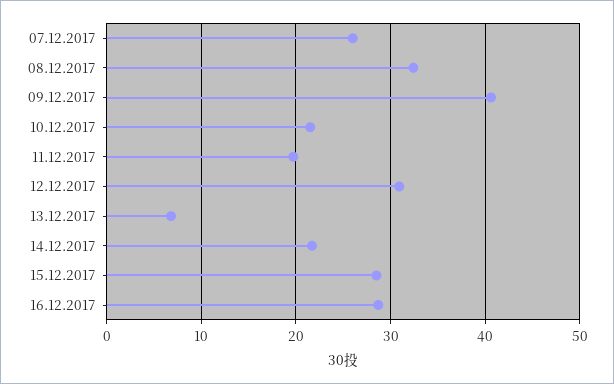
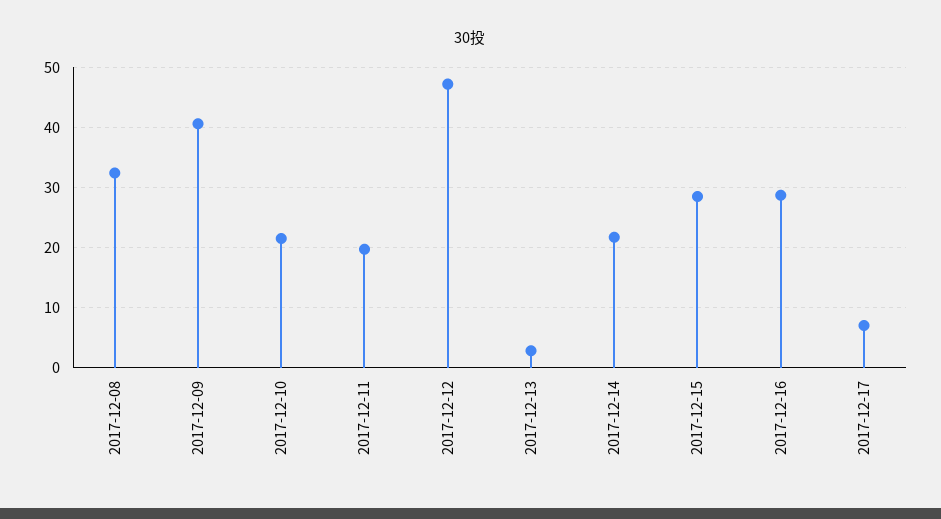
07.12.2017: 26 -> none
12.12.2017: 31 -> 47
13.12.2017: 7 -> 3
2017-12-17: none -> 7

